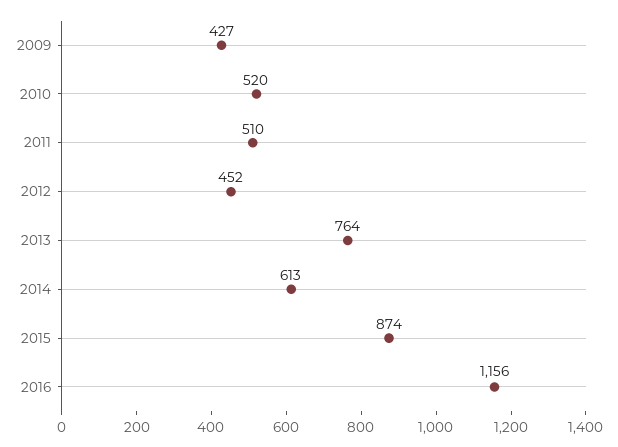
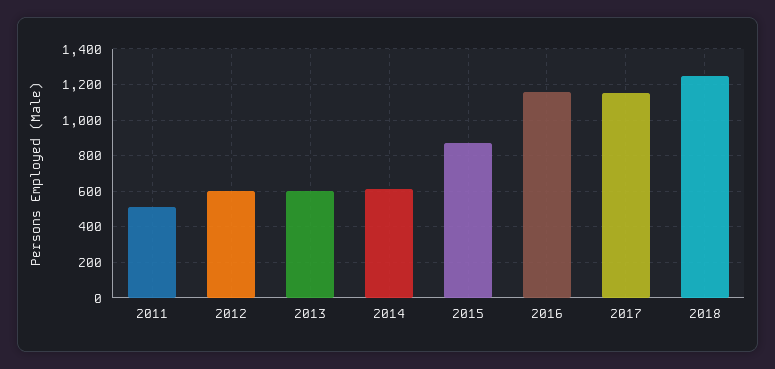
2009: 427 -> none
2010: 520 -> none
2012: 452 -> 600
2013: 764 -> 600
2017: none -> 1150
2018: none -> 1250

